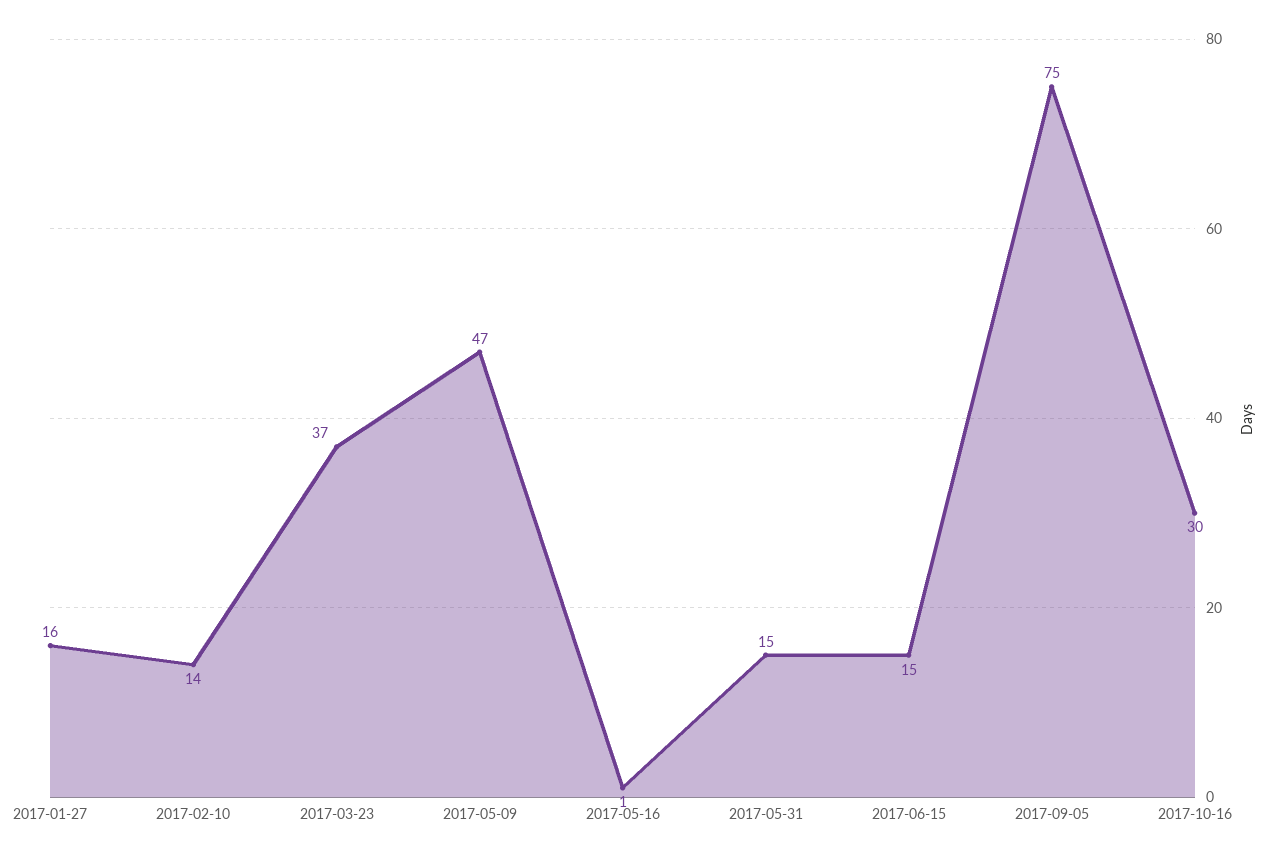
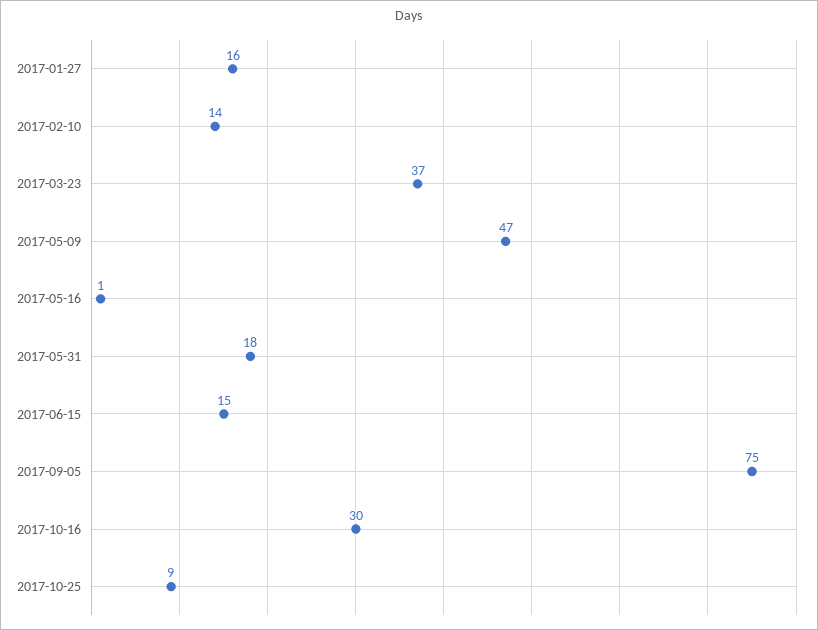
2017-05-31: 15 -> 18
2017-10-25: none -> 9

